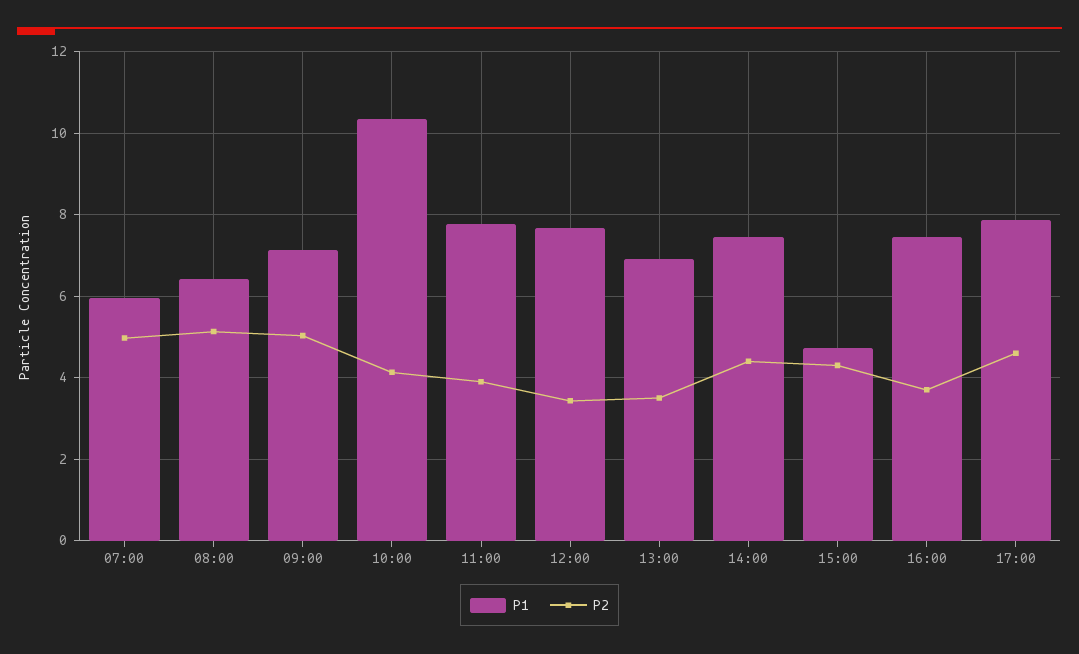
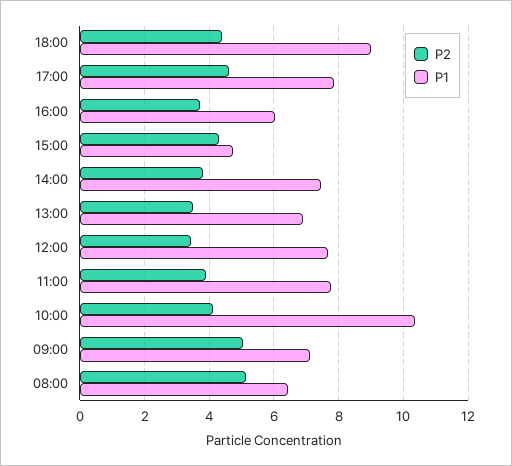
P1, 07:00: 6 -> none
P2, 07:00: 5 -> none
P2, 14:00: 4.4 -> 3.8
P1, 16:00: 7.4 -> 6
P2, 18:00: none -> 4.4
P1, 18:00: none -> 9

